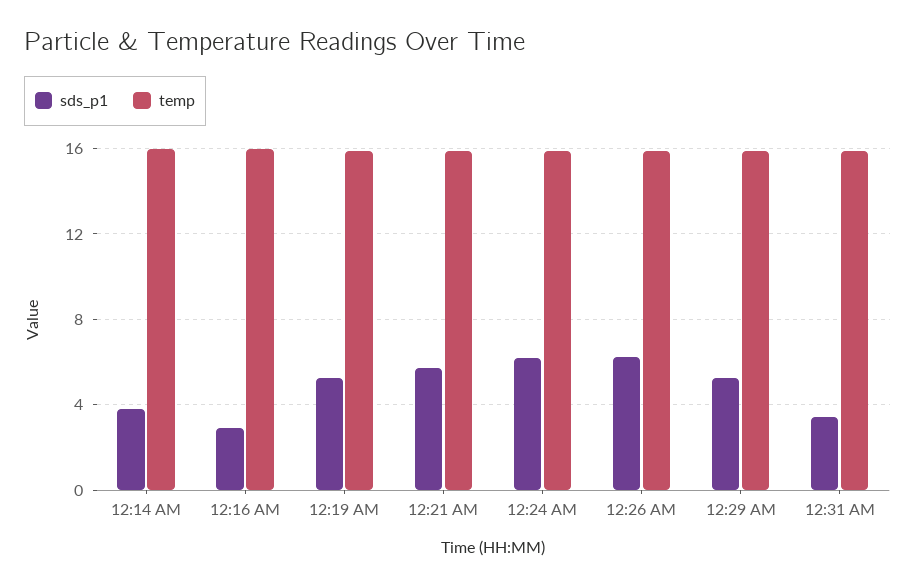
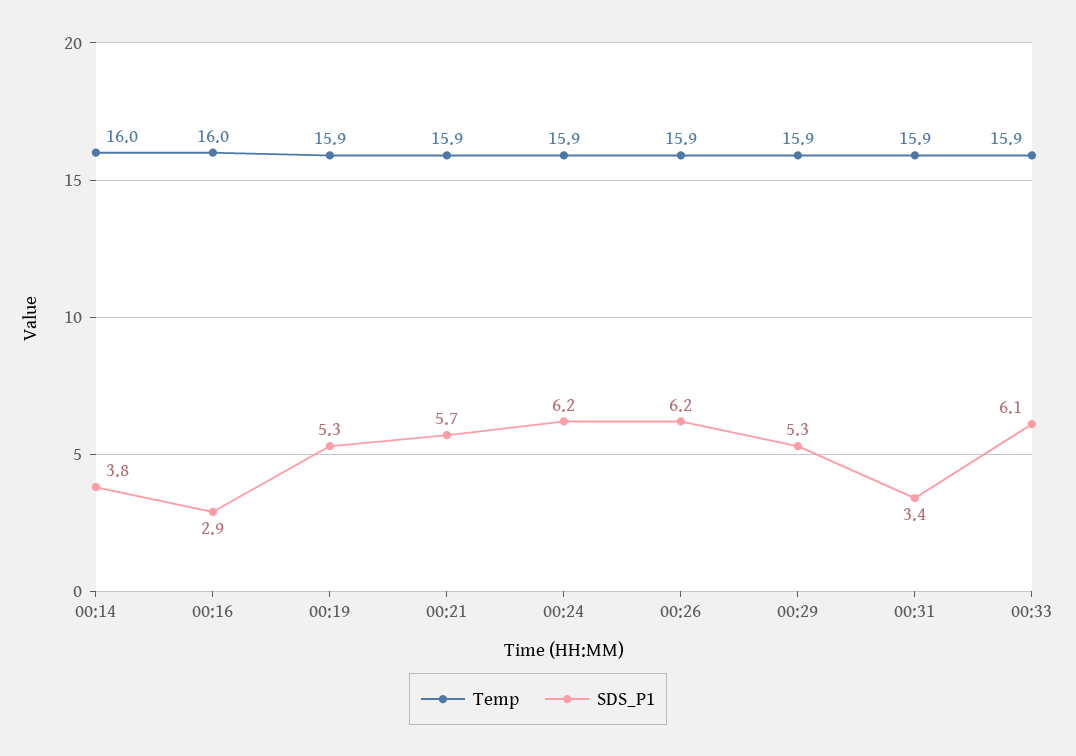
temp, 00:33: none -> 15.9
sds_p1, 00:33: none -> 6.1

